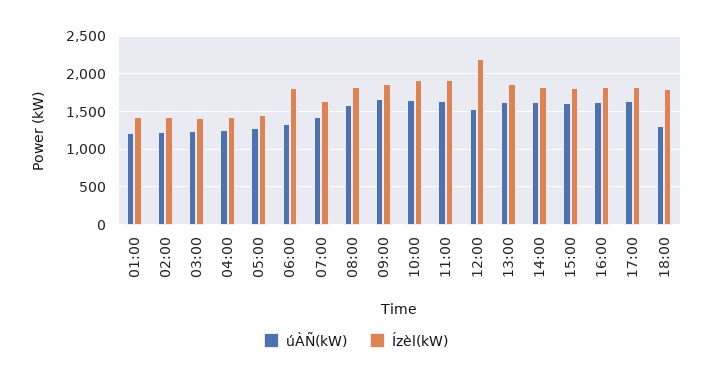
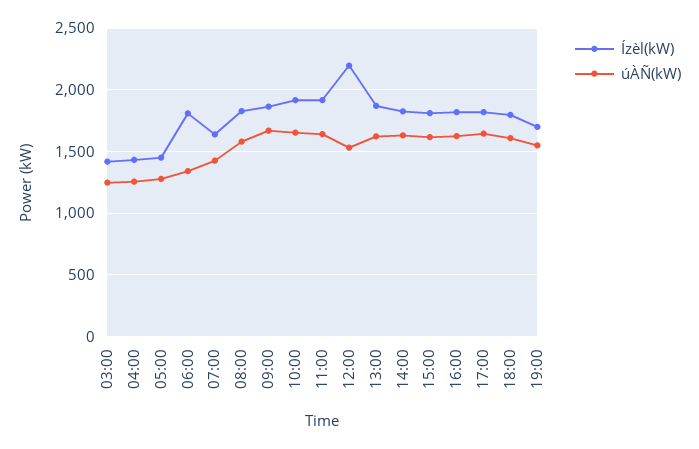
úÀÑ(kW), 01:00: 1200 -> none
Ízèl(kW), 01:00: 1400 -> none
úÀÑ(kW), 02:00: 1200 -> none
Ízèl(kW), 02:00: 1400 -> none
úÀÑ(kW), 18:00: 1300 -> 1600
Ízèl(kW), 19:00: none -> 1700
úÀÑ(kW), 19:00: none -> 1550

